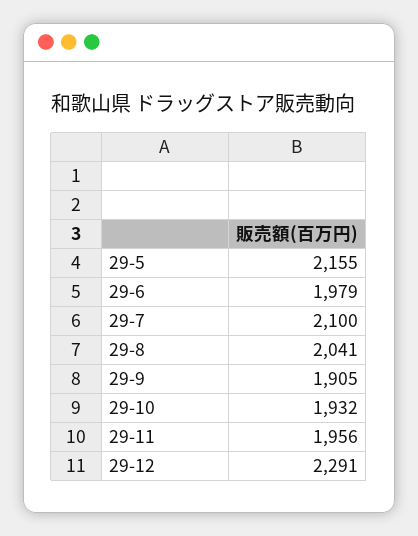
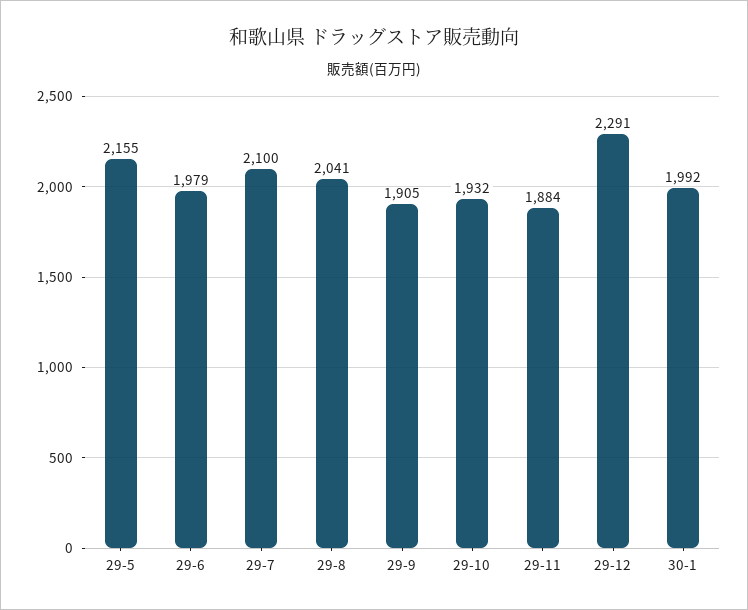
29-11: 1956 -> 1884
30-1: none -> 1992

